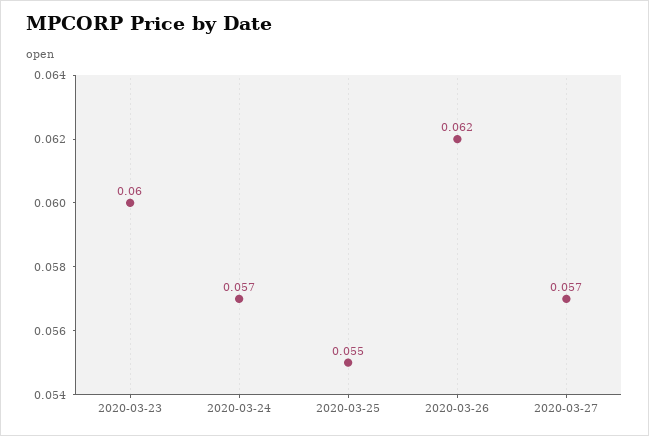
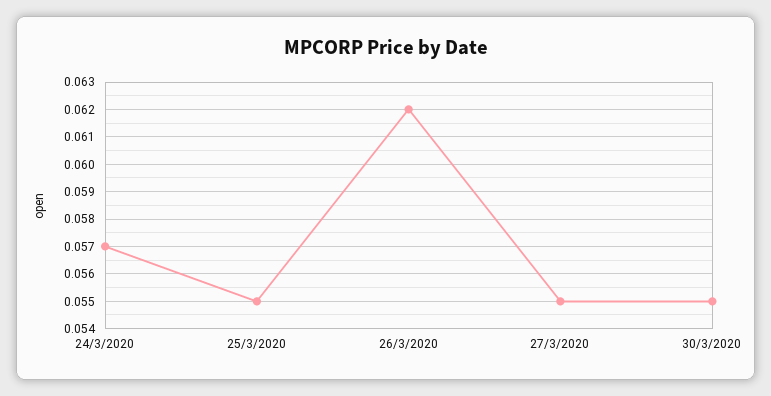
2020-03-23: 0.06 -> none
2020-03-27: 0.057 -> 0.055
30/3/2020: none -> 0.055

